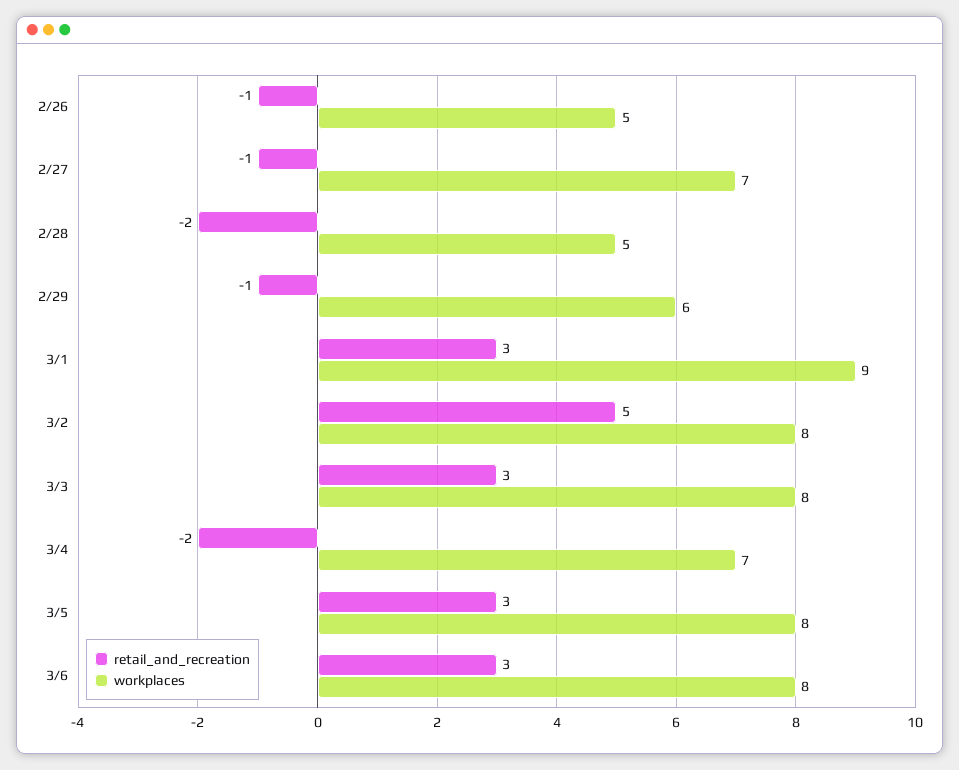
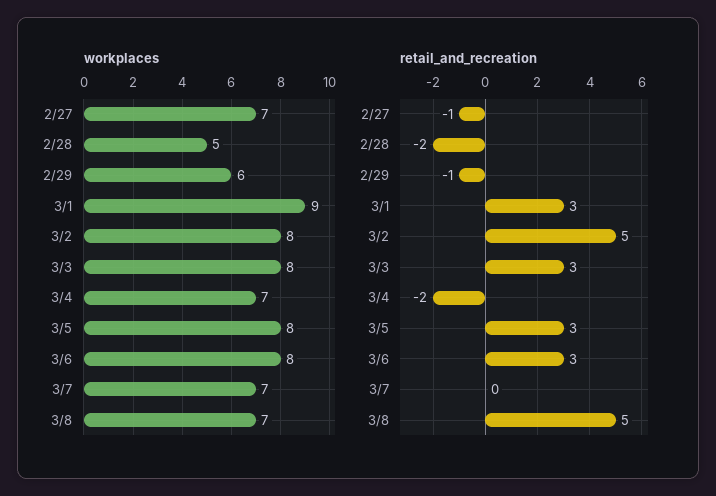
retail_and_recreation, 2/26: -1 -> none
workplaces, 2/26: 5 -> none
workplaces, 3/7: none -> 7
workplaces, 3/8: none -> 7
retail_and_recreation, 3/7: none -> 0
retail_and_recreation, 3/8: none -> 5

